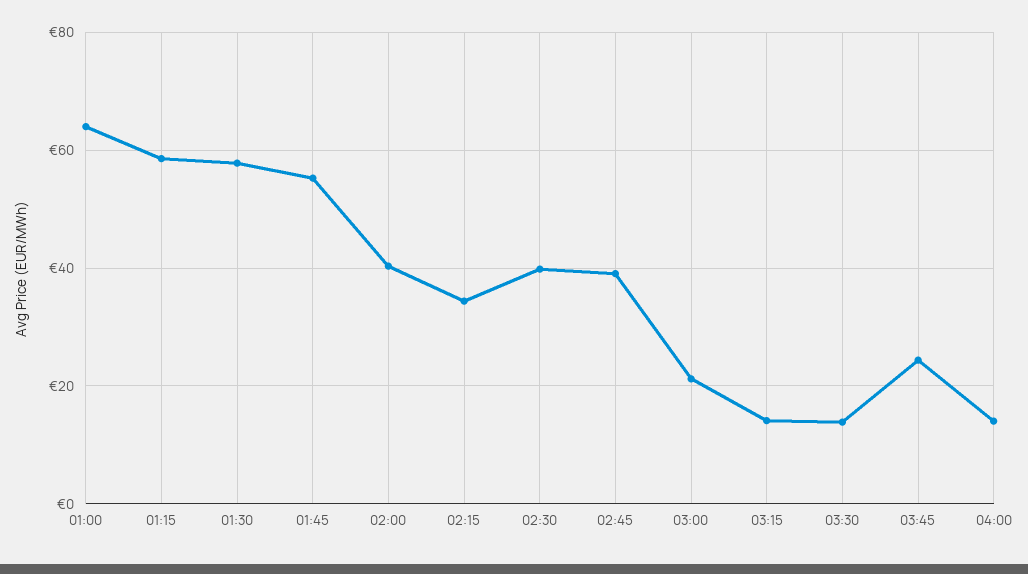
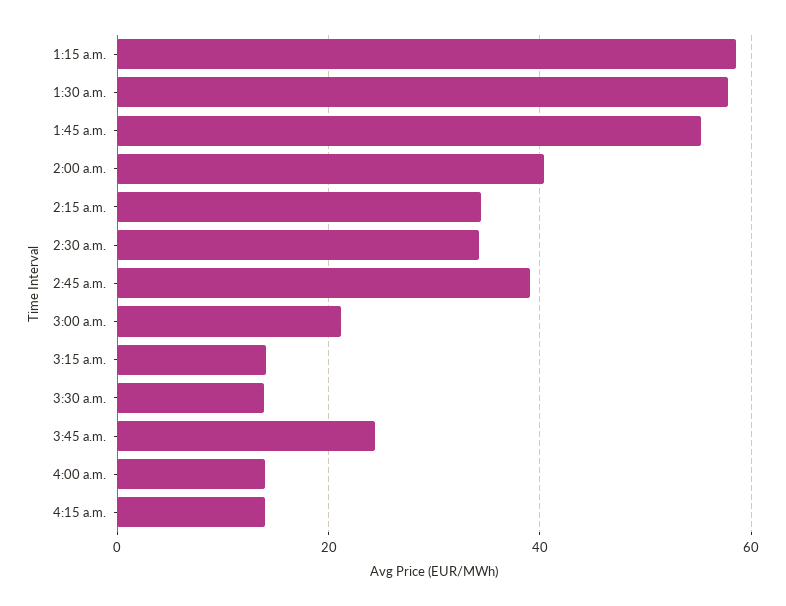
01:00: 64 -> none
02:30: 40 -> 34
4:15 a.m.: none -> 14

